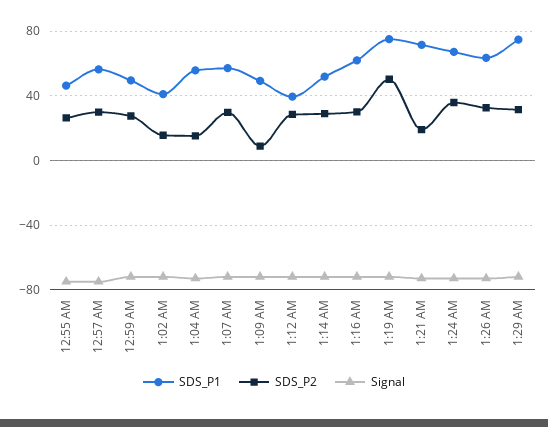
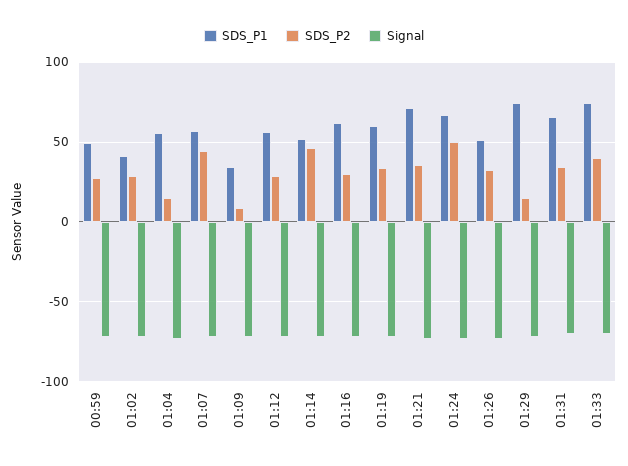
SDS_P1, 12:55 AM: 45 -> none
SDS_P2, 12:55 AM: 25 -> none
Signal, 12:55 AM: -75 -> none
SDS_P1, 12:57 AM: 55 -> none
SDS_P2, 12:57 AM: 30 -> none
Signal, 12:57 AM: -75 -> none
SDS_P2, 1:02 AM: 15 -> 30
SDS_P2, 1:07 AM: 30 -> 45
SDS_P1, 1:09 AM: 50 -> 35
SDS_P1, 1:12 AM: 40 -> 55
SDS_P2, 1:14 AM: 30 -> 45
SDS_P1, 1:19 AM: 75 -> 60
SDS_P2, 1:19 AM: 50 -> 35
SDS_P2, 1:21 AM: 20 -> 35
SDS_P2, 1:24 AM: 35 -> 50
SDS_P1, 1:26 AM: 65 -> 50
SDS_P2, 1:29 AM: 30 -> 15
SDS_P1, 01:31: none -> 65
SDS_P2, 01:31: none -> 35
Signal, 01:31: none -> -70
SDS_P1, 01:33: none -> 75
SDS_P2, 01:33: none -> 40
Signal, 01:33: none -> -70

